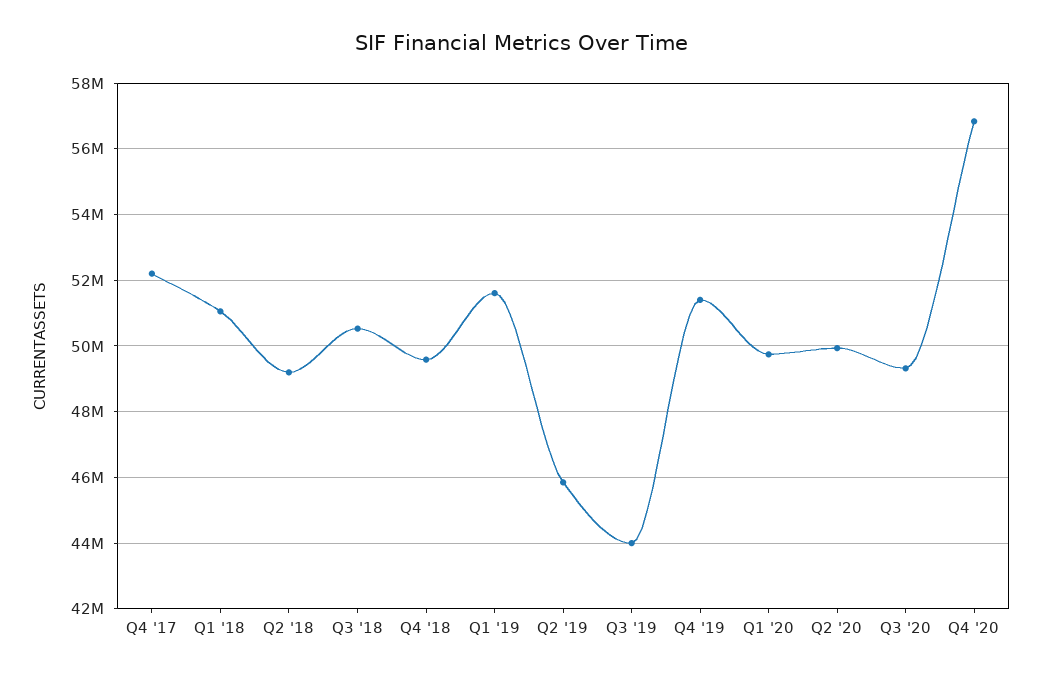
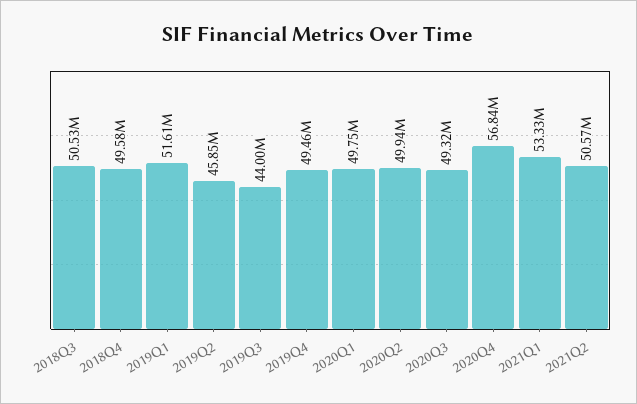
Q4 '17: 52200000 -> none
Q1 '18: 51000000 -> none
Q2 '18: 49200000 -> none
Q4 '19: 51400000 -> 49460000
2021Q1: none -> 53330000
2021Q2: none -> 50570000

